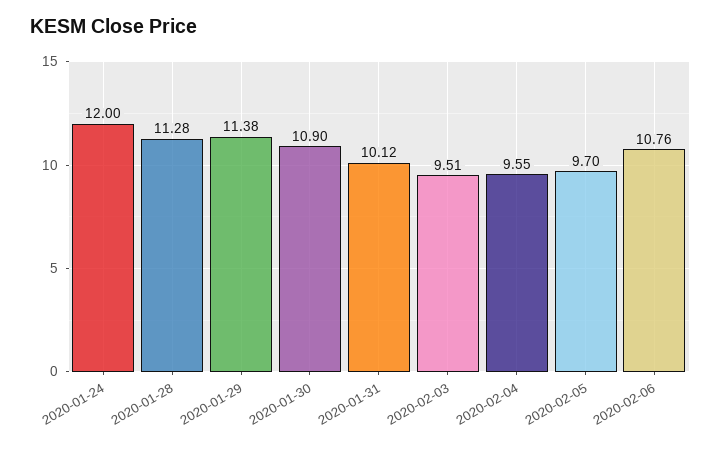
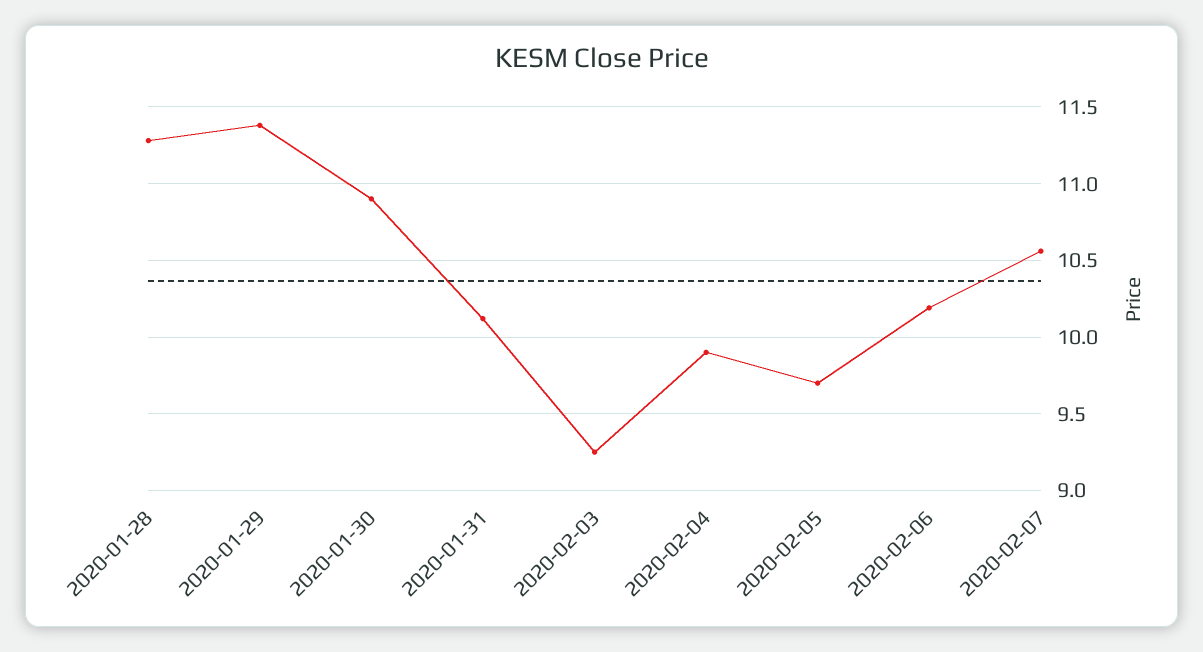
2020-01-24: 12 -> none
2020-02-03: 9.51 -> 9.25
2020-02-04: 9.55 -> 9.9
2020-02-06: 10.76 -> 10.2
2020-02-07: none -> 10.55

